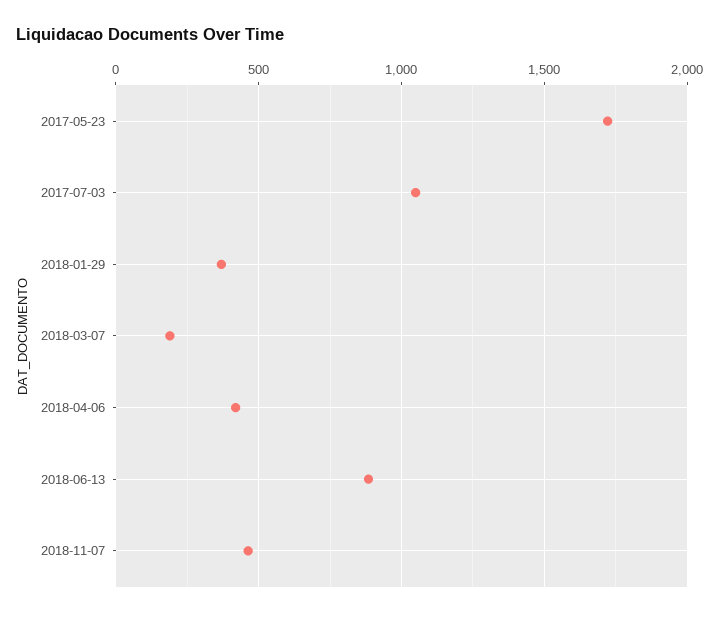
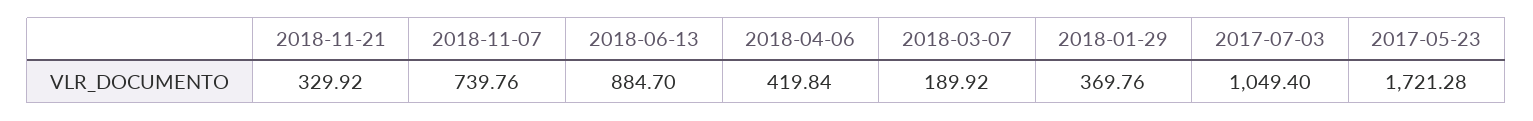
2018-11-07: 450 -> 739.76
2018-11-21: none -> 329.92

